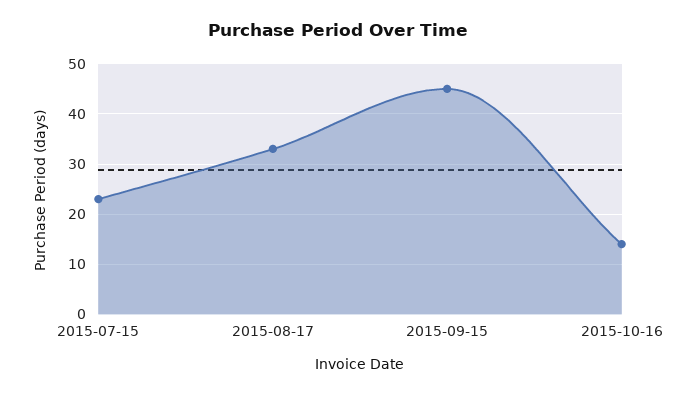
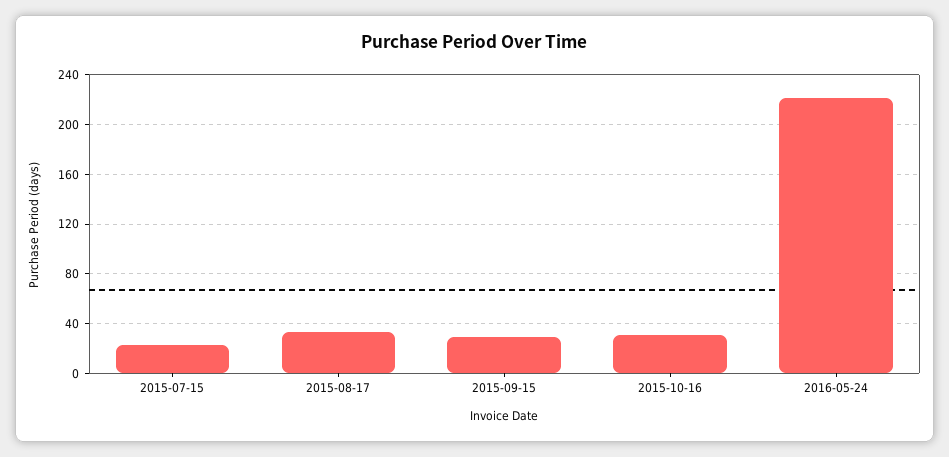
2015-09-15: 45 -> 30
2015-10-16: 15 -> 30
2016-05-24: none -> 220

